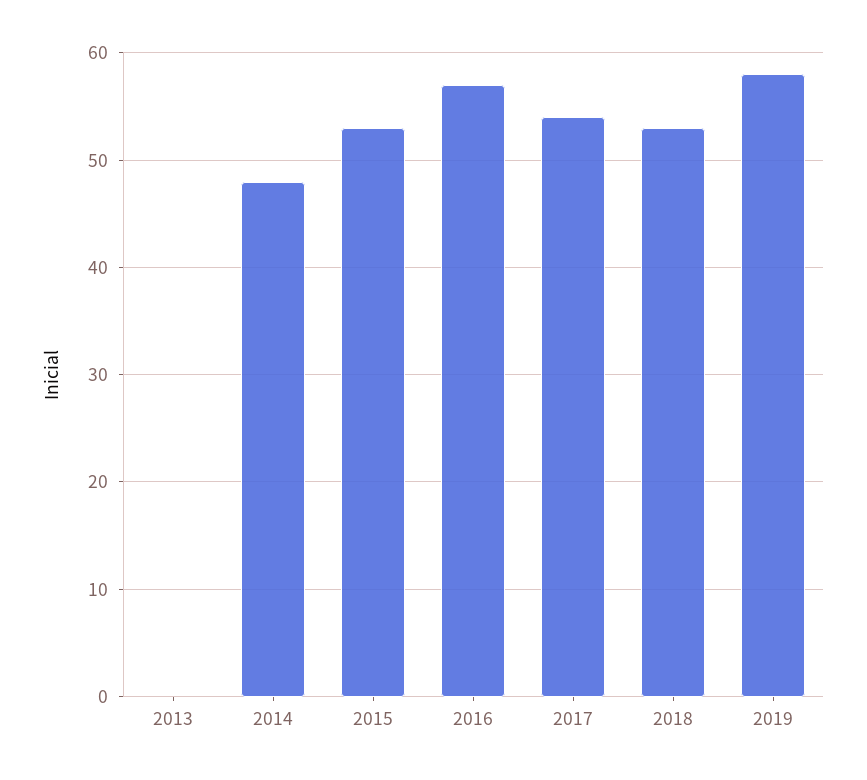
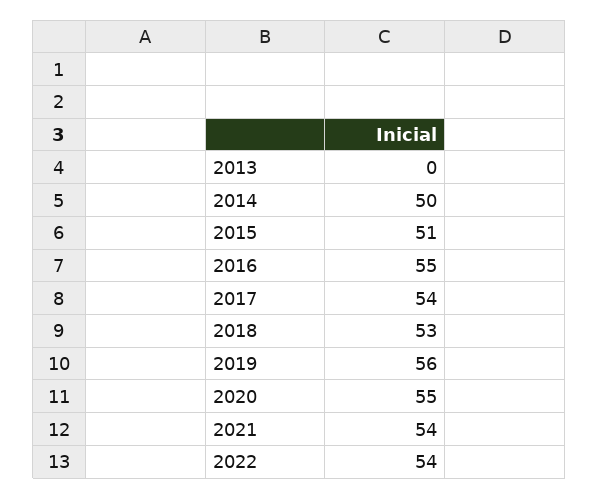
2014: 48 -> 50
2015: 53 -> 51
2016: 57 -> 55
2019: 58 -> 56
2020: none -> 55
2021: none -> 54
2022: none -> 54

